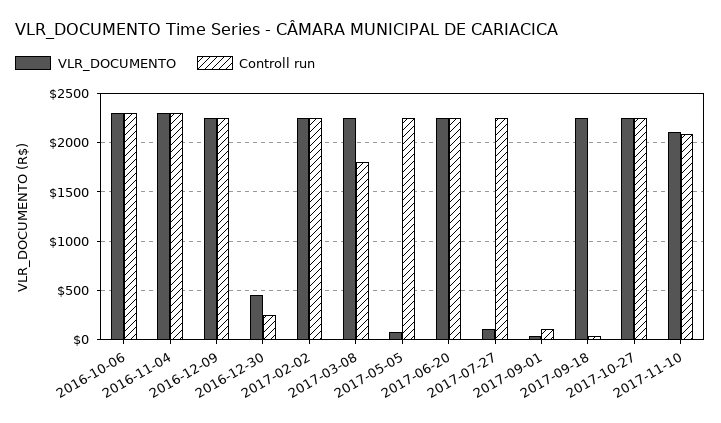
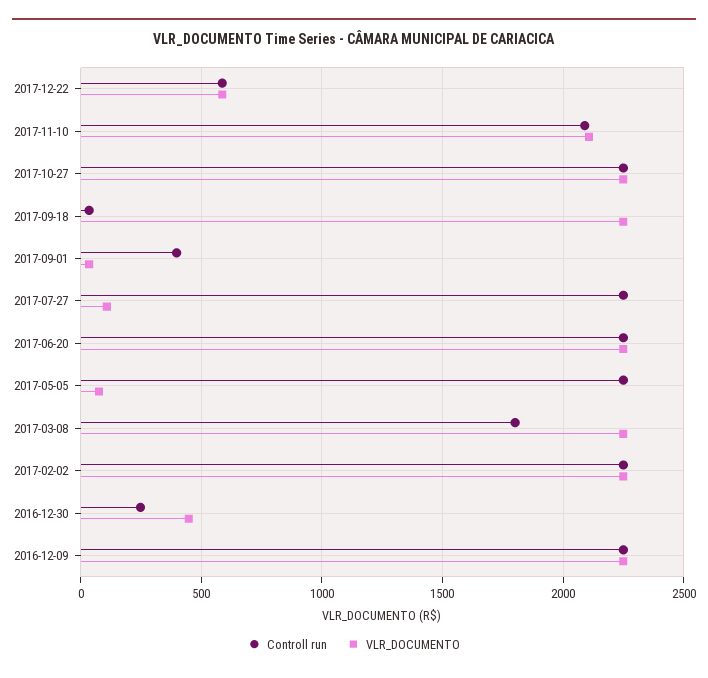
VLR_DOCUMENTO, 2016-10-06: 2300 -> none
Controll run, 2016-10-06: 2300 -> none
VLR_DOCUMENTO, 2016-11-04: 2300 -> none
Controll run, 2016-11-04: 2300 -> none
Controll run, 2017-09-01: 100 -> 400
Controll run, 2017-12-22: none -> 600
VLR_DOCUMENTO, 2017-12-22: none -> 600

